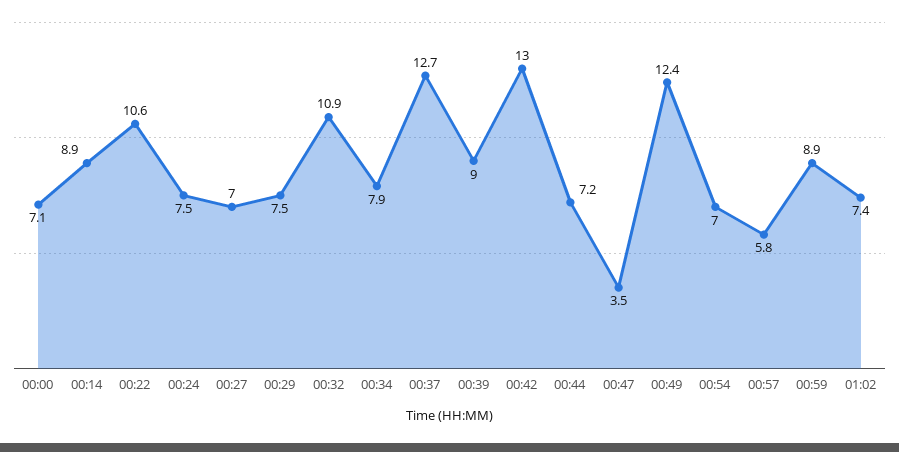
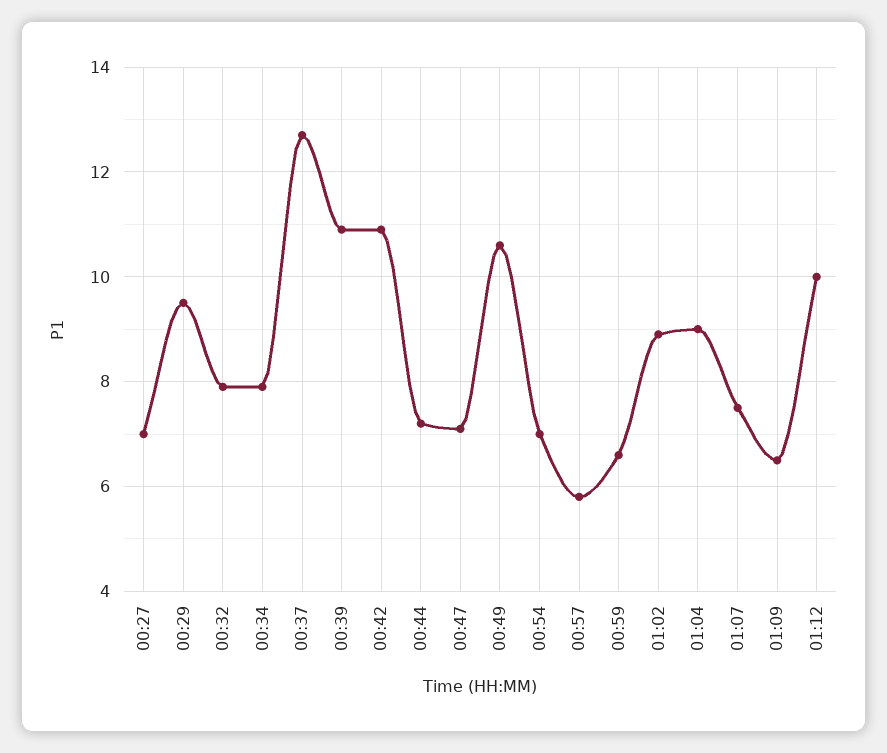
00:00: 7.1 -> none
00:14: 8.9 -> none
00:22: 10.6 -> none
00:24: 7.5 -> none
00:29: 7.5 -> 9.5
00:32: 10.9 -> 8
00:39: 9 -> 11
00:42: 13 -> 11
00:47: 3.5 -> 7
00:49: 12.4 -> 10.5
00:59: 8.9 -> 6.5
01:02: 7.4 -> 9
01:04: none -> 9
01:07: none -> 7.5
01:09: none -> 6.5
01:12: none -> 10

